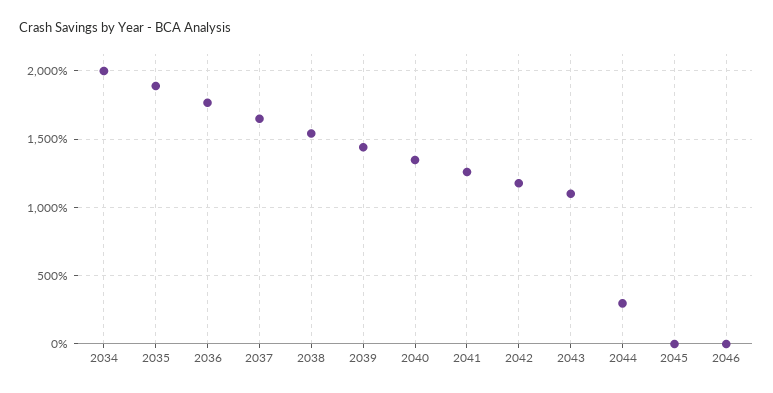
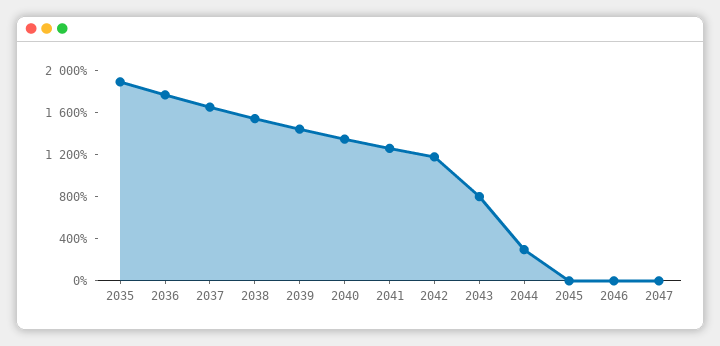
2034: 2000 -> none
2043: 1100 -> 800
2047: none -> 0

